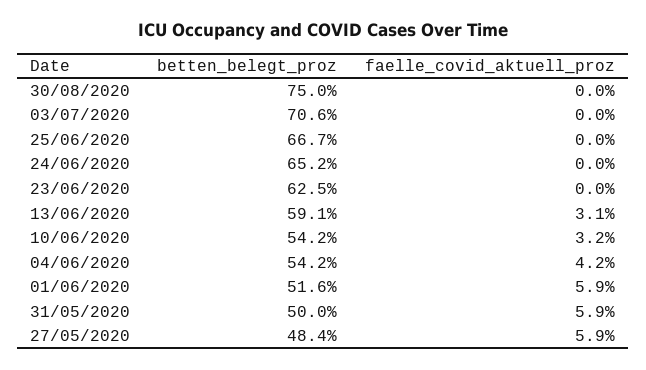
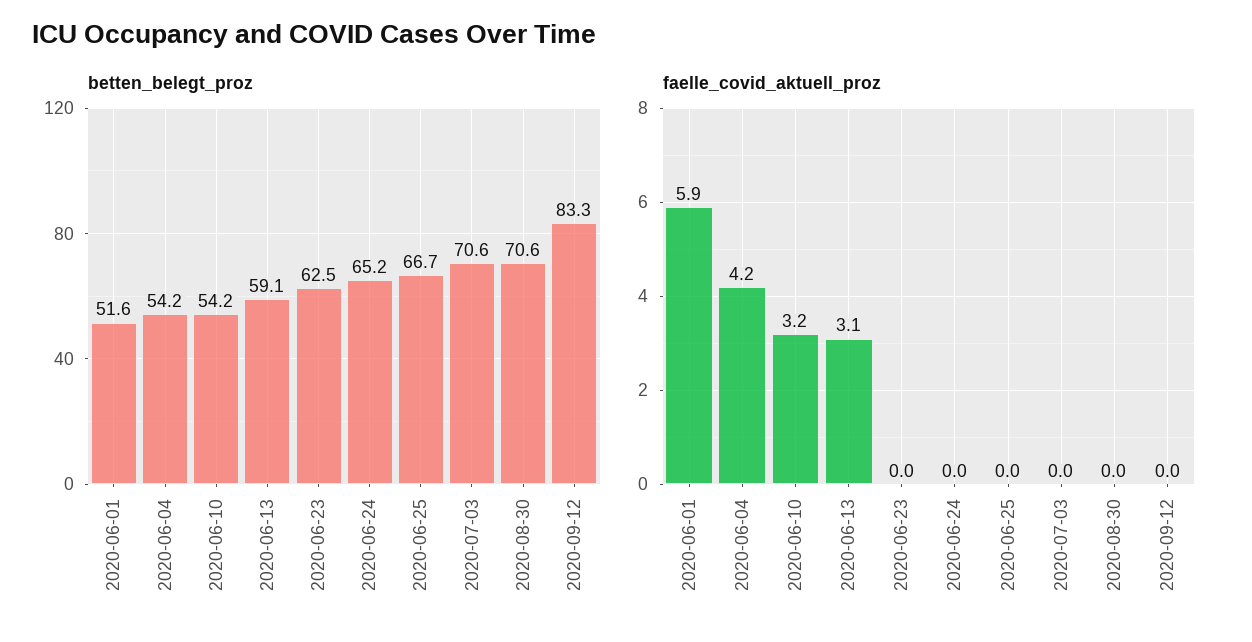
betten_belegt_proz, 30/08/2020: 75 -> 70.6
betten_belegt_proz, 31/05/2020: 50 -> none
faelle_covid_aktuell_proz, 31/05/2020: 5.9 -> none
betten_belegt_proz, 27/05/2020: 48.4 -> none
faelle_covid_aktuell_proz, 27/05/2020: 5.9 -> none
betten_belegt_proz, 2020-09-12: none -> 83.3
faelle_covid_aktuell_proz, 2020-09-12: none -> 0

